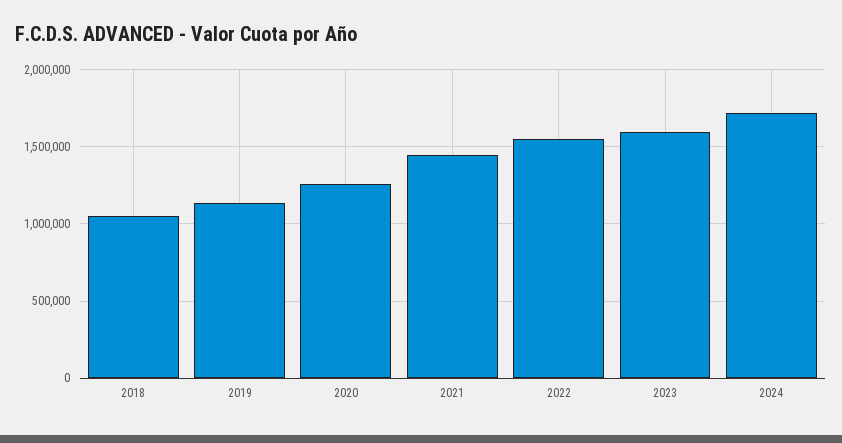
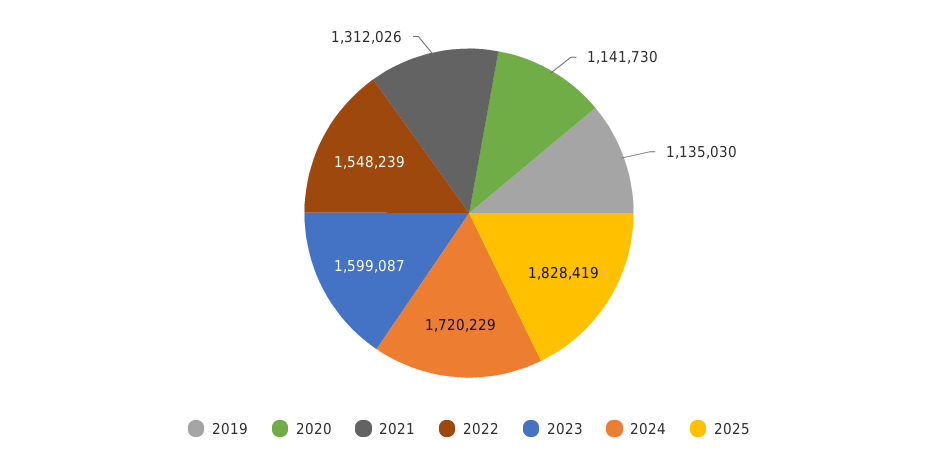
2018: 1050000 -> none
2020: 1250000 -> 1141730
2021: 1450000 -> 1312026
2025: none -> 1828419

